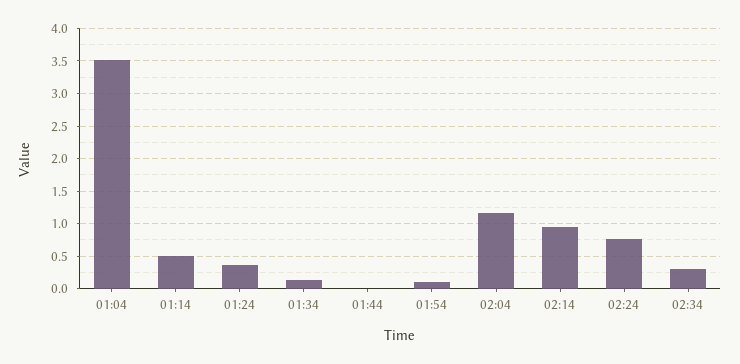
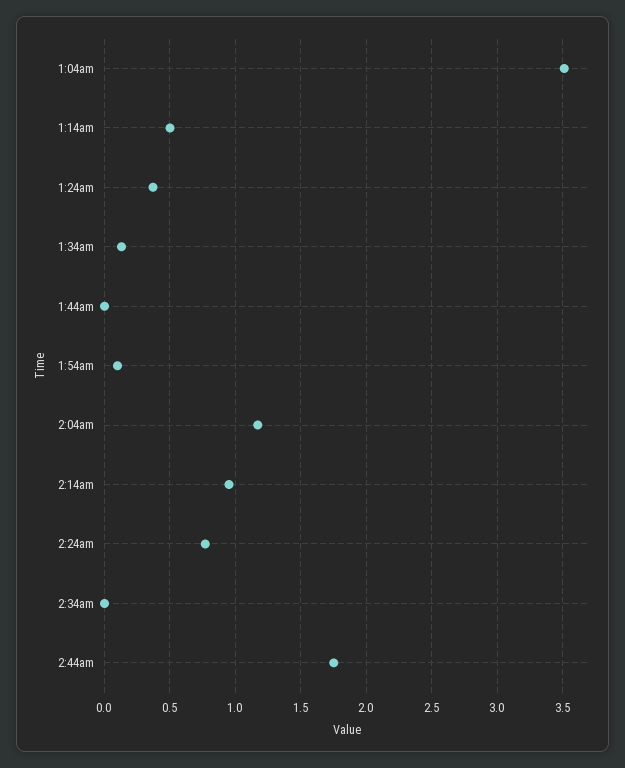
02:34: 0.3 -> 0
2:44am: none -> 1.75

